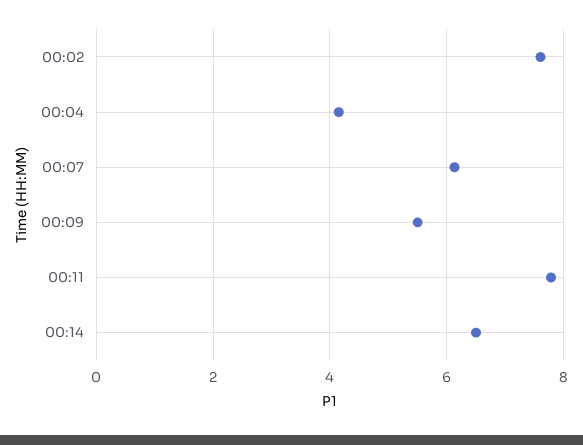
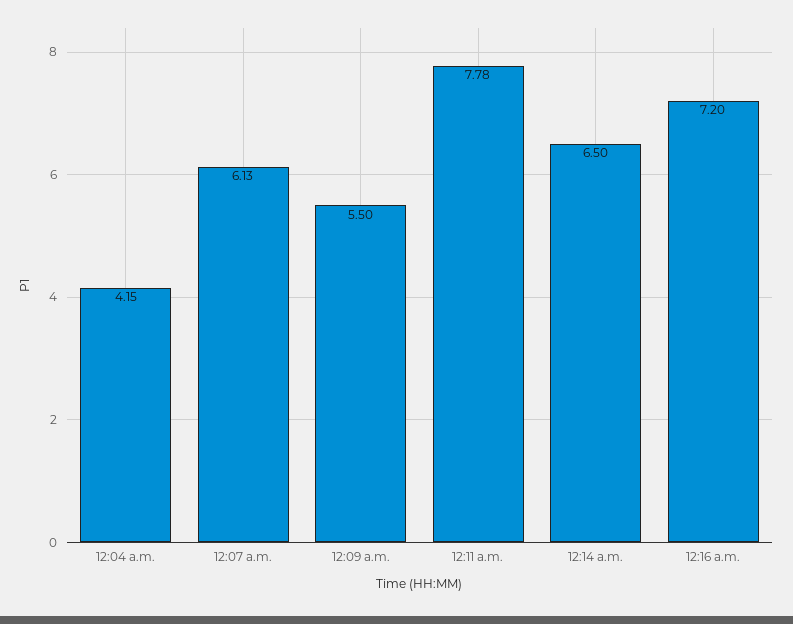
00:02: 7.6 -> none
12:16 a.m.: none -> 7.2

